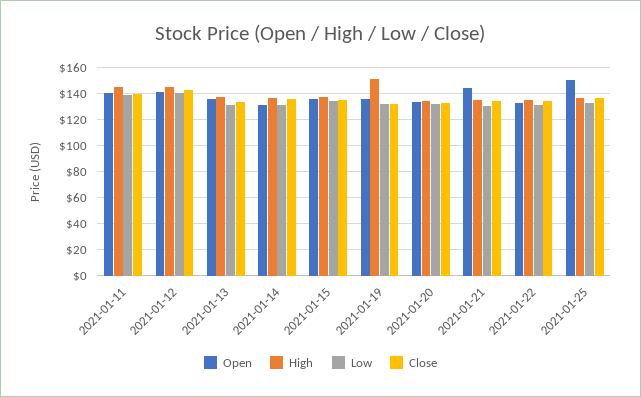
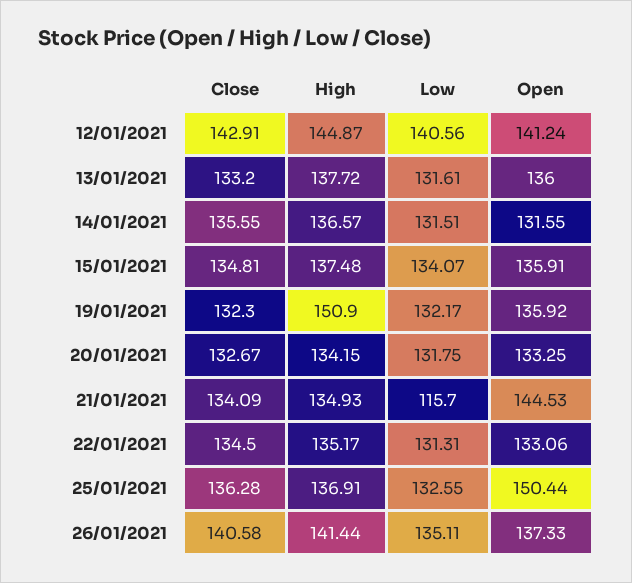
Open, 2021-01-11: 140 -> none
High, 2021-01-11: 145 -> none
Low, 2021-01-11: 140 -> none
Close, 2021-01-11: 140 -> none
Low, 2021-01-21: 130 -> 115.7
Close, 26/01/2021: none -> 140.58
High, 26/01/2021: none -> 141.44
Low, 26/01/2021: none -> 135.11
Open, 26/01/2021: none -> 137.33

